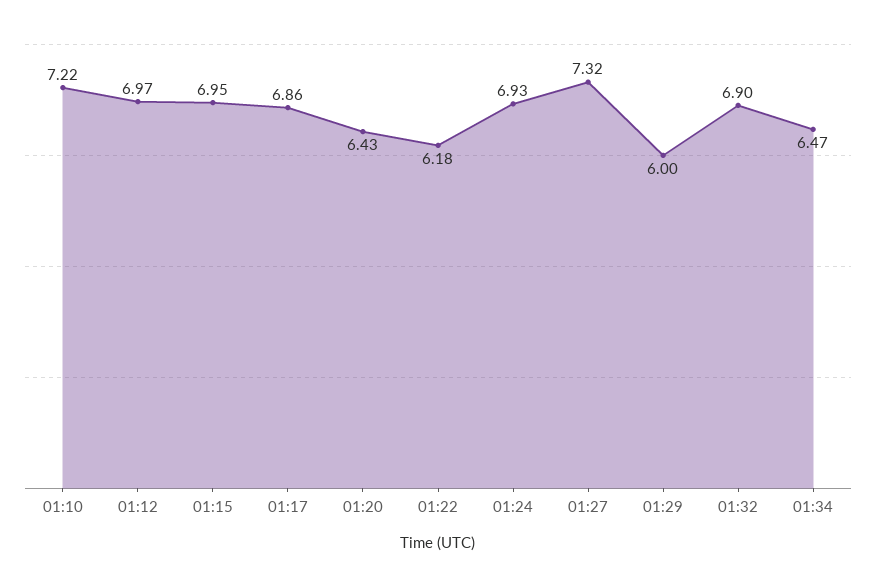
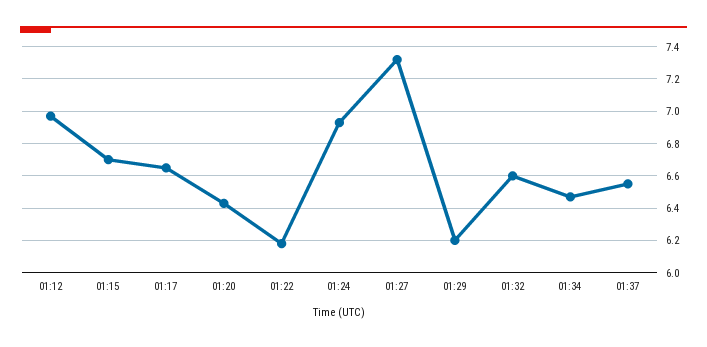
01:10: 7.22 -> none
01:15: 6.95 -> 6.7
01:17: 6.86 -> 6.65
01:29: 6 -> 6.2
01:32: 6.9 -> 6.6
01:37: none -> 6.55

